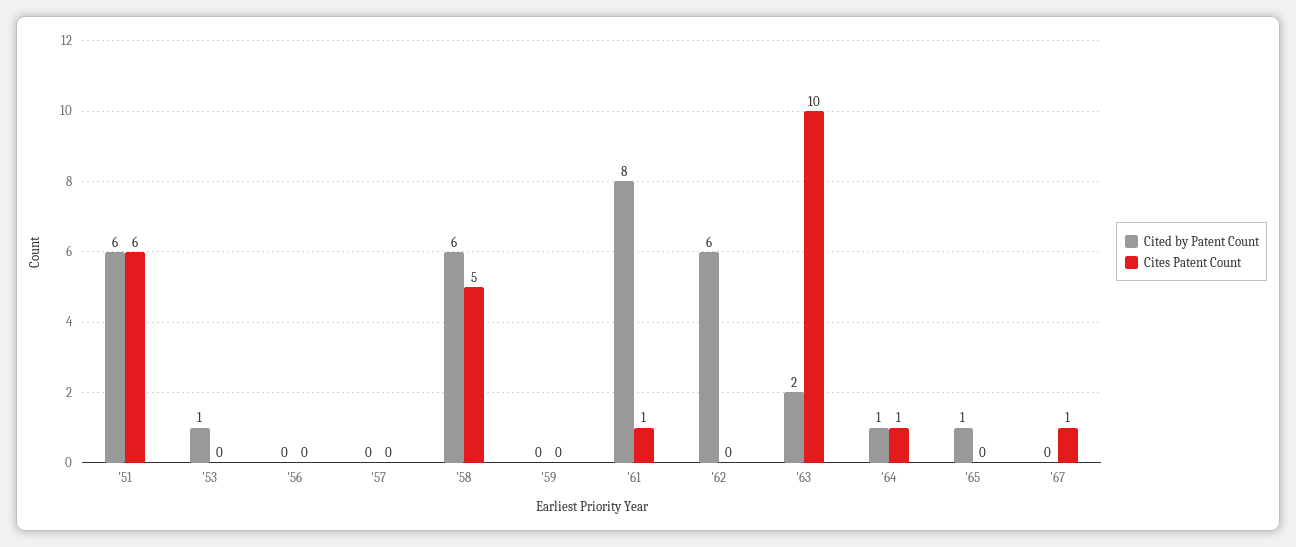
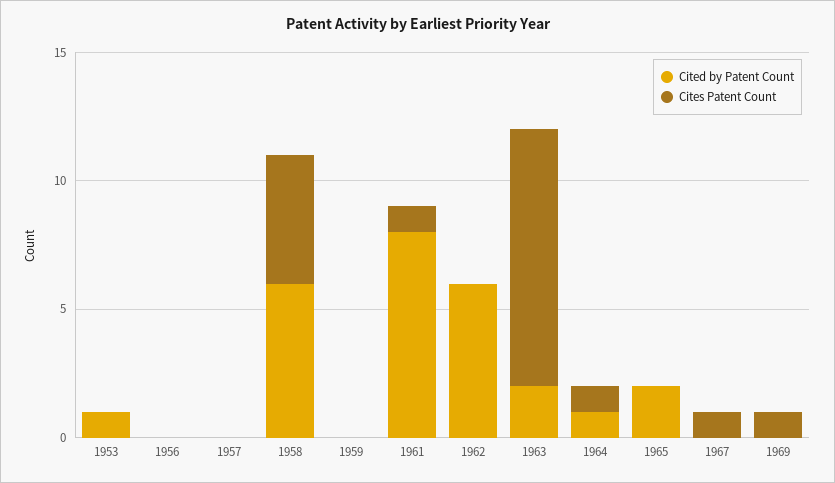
Cited by Patent Count, '51: 6 -> none
Cites Patent Count, '51: 6 -> none
Cited by Patent Count, '65: 1 -> 2
Cited by Patent Count, 1969: none -> 0
Cites Patent Count, 1969: none -> 1

